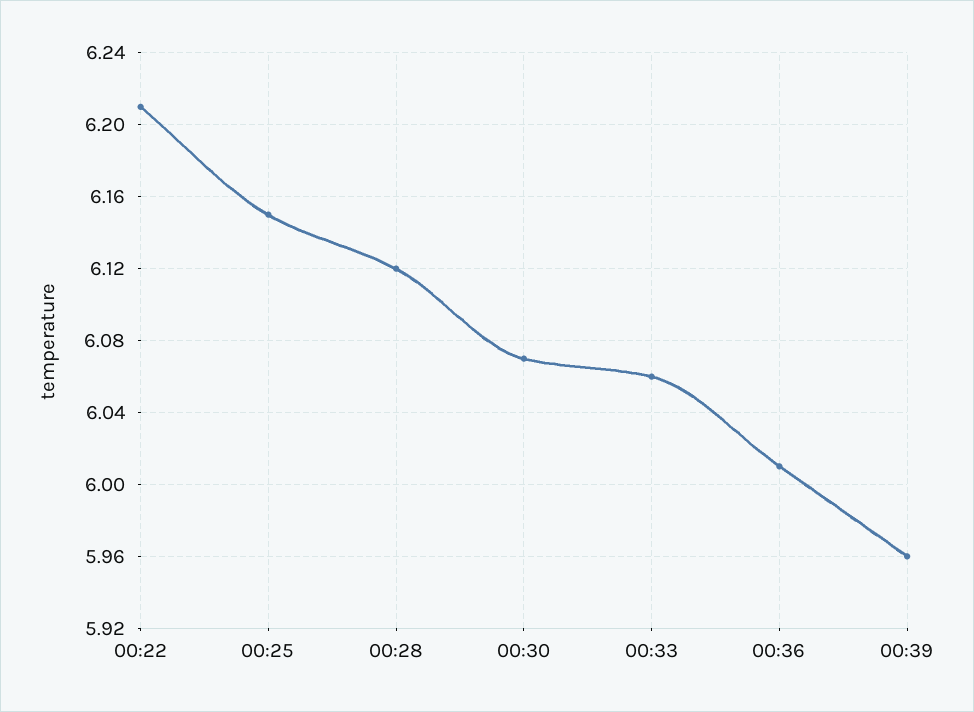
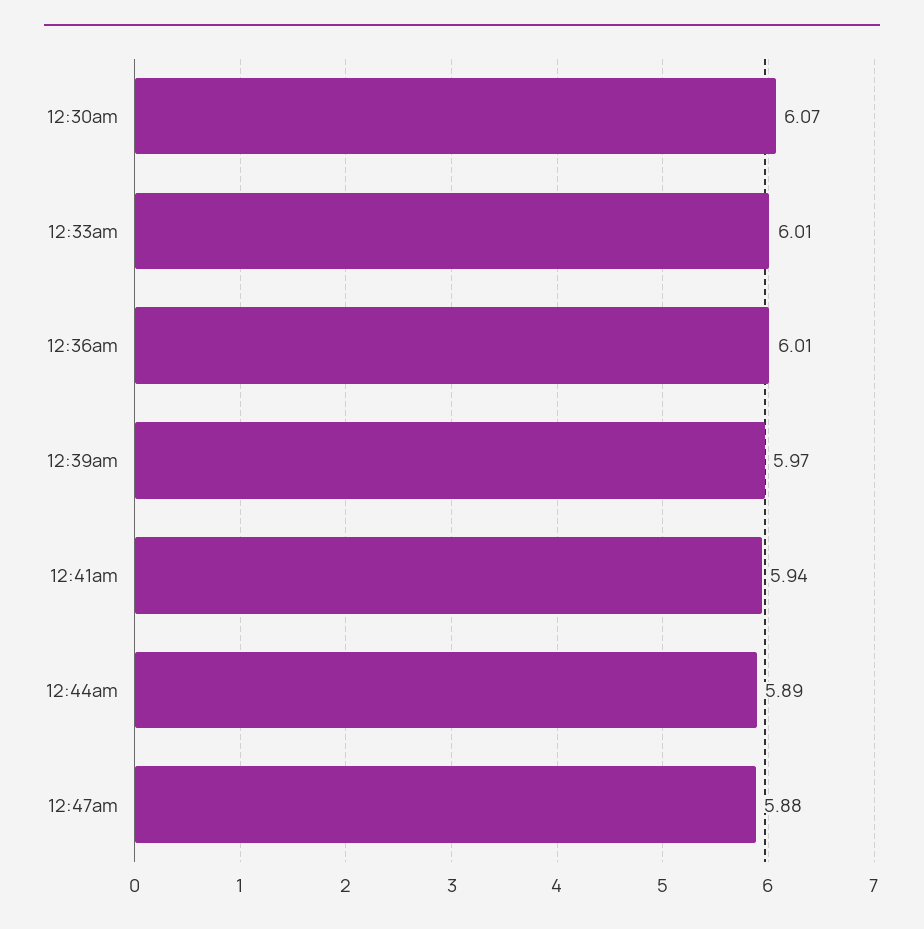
00:22: 6.21 -> none
00:25: 6.15 -> none
00:28: 6.12 -> none
00:33: 6.06 -> 6.01
00:39: 5.96 -> 5.97
12:41am: none -> 5.94
12:44am: none -> 5.89
12:47am: none -> 5.88

